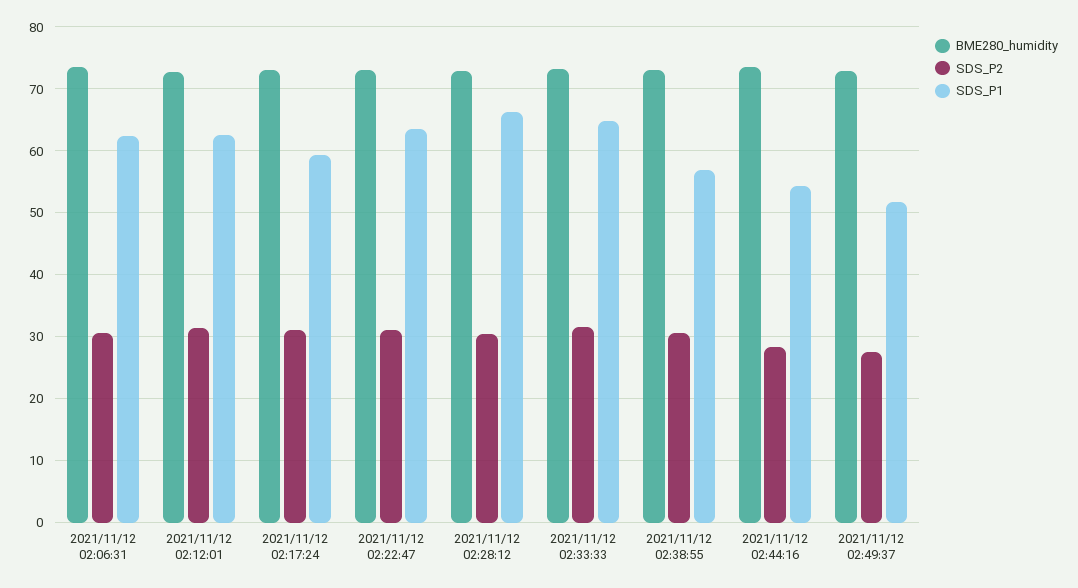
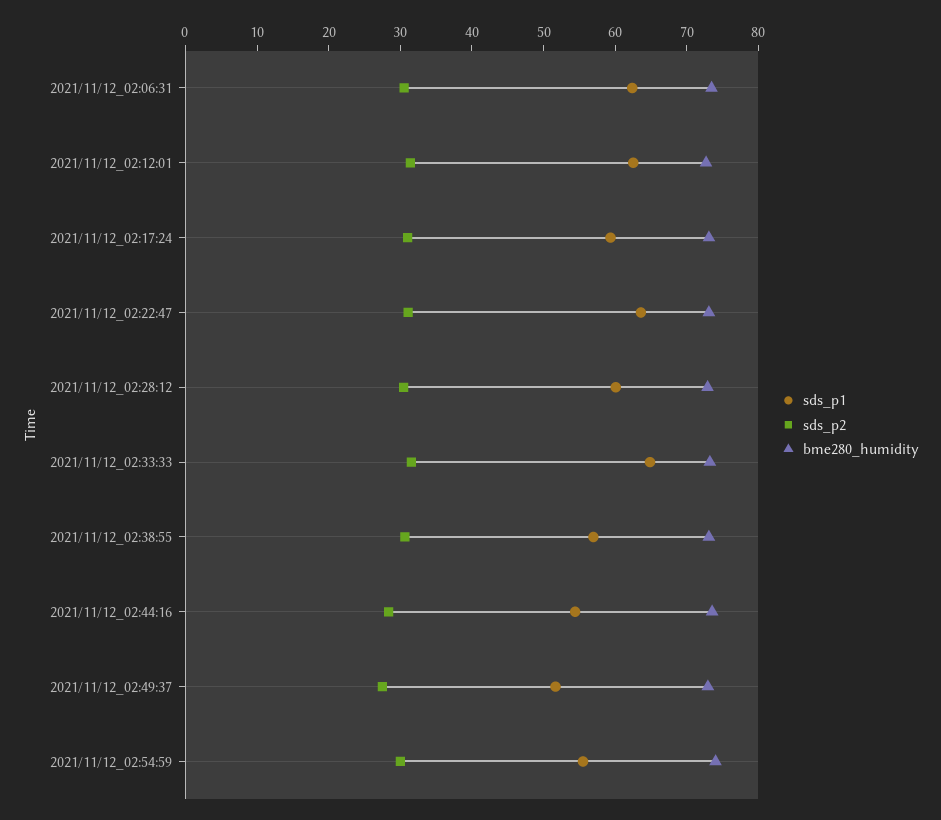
SDS_P1, 2021/11/12 02:28:12: 66 -> 60
SDS_P1, 2021/11/12_02:54:59: none -> 56
SDS_P2, 2021/11/12_02:54:59: none -> 30
BME280_humidity, 2021/11/12_02:54:59: none -> 74

